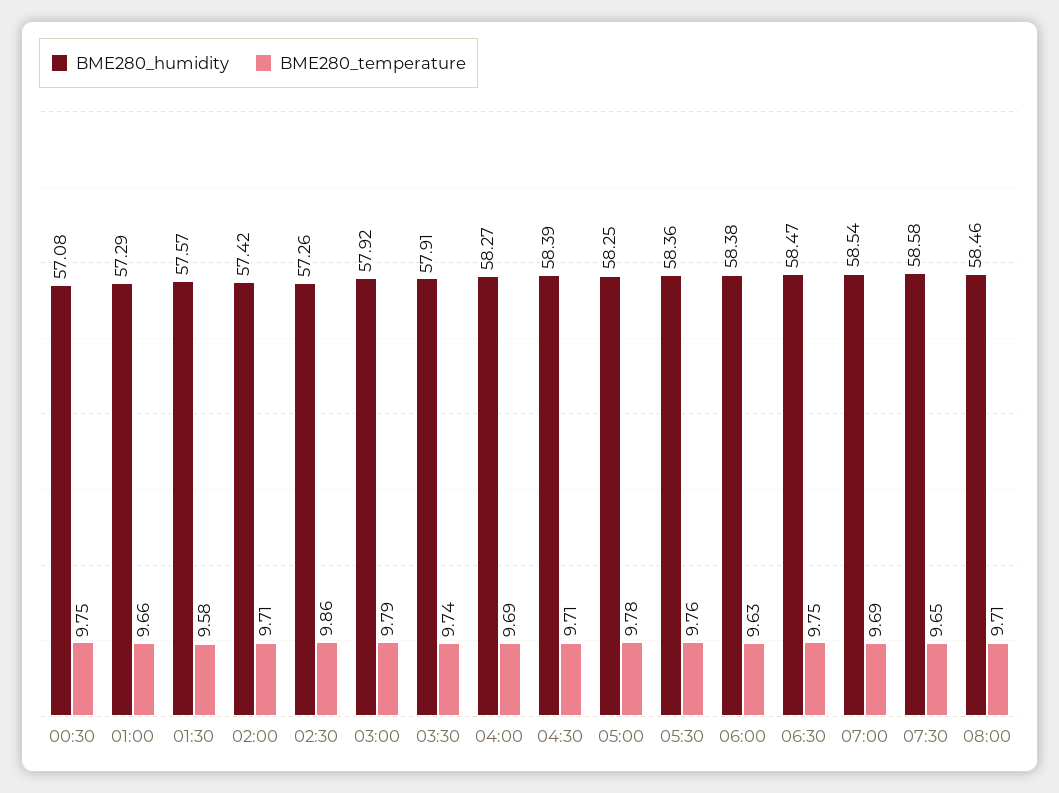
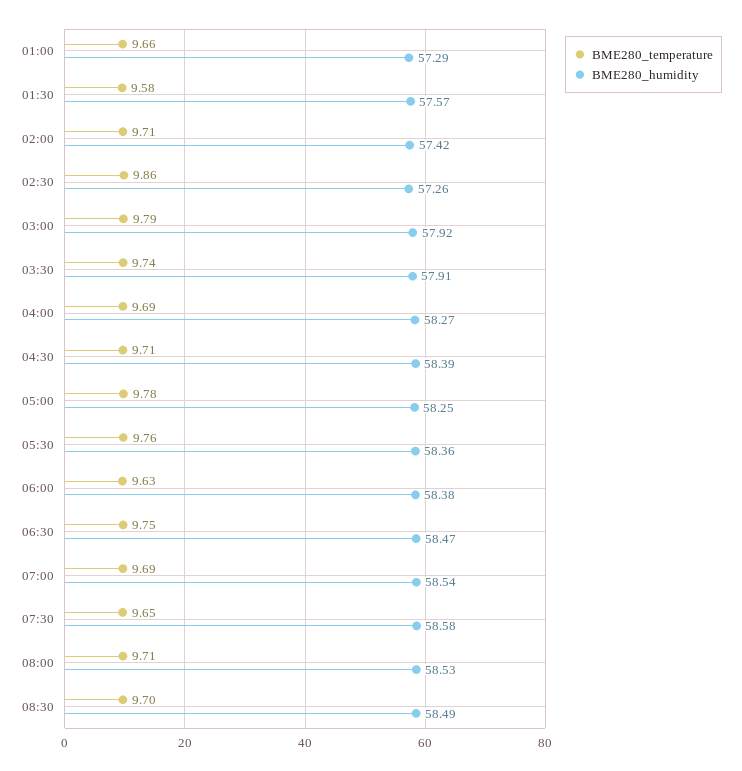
BME280_humidity, 00:30: 57.08 -> none
BME280_temperature, 00:30: 9.75 -> none
BME280_humidity, 08:00: 58.46 -> 58.53
BME280_temperature, 08:30: none -> 9.7
BME280_humidity, 08:30: none -> 58.49

